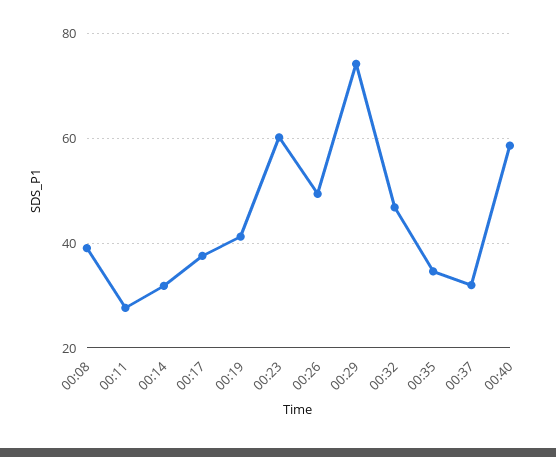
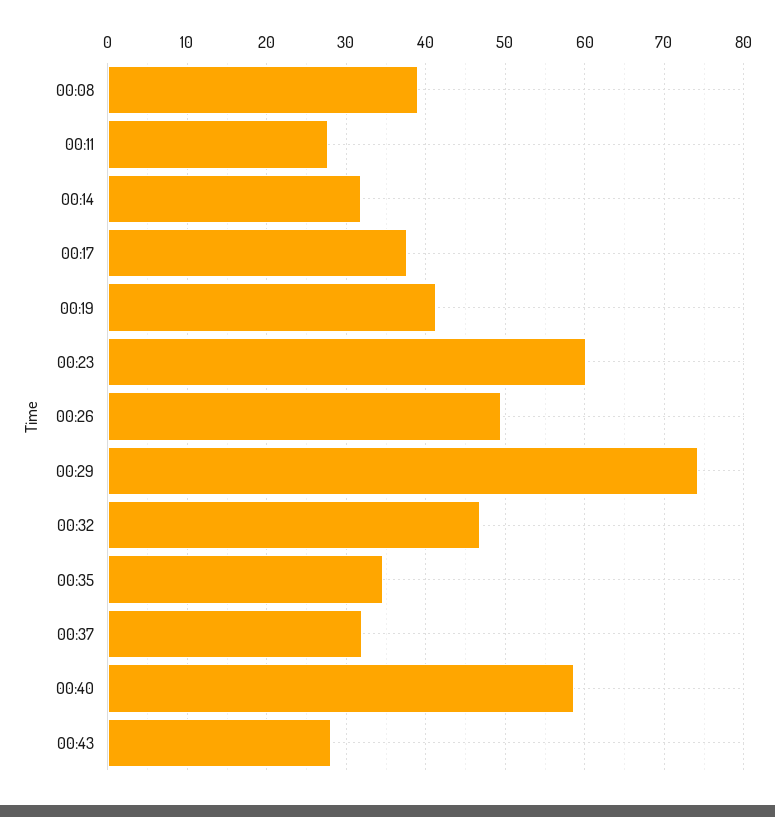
00:43: none -> 28

